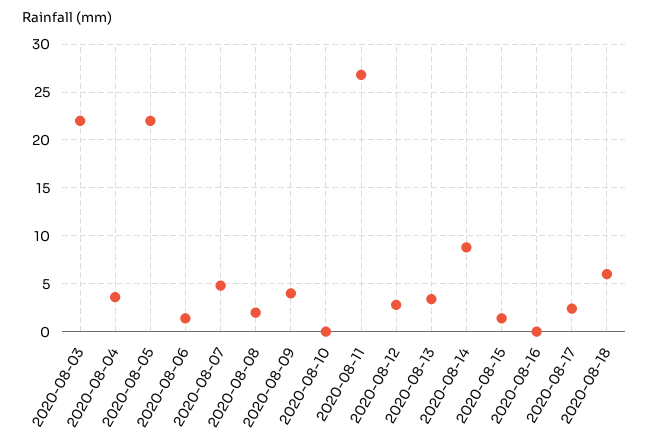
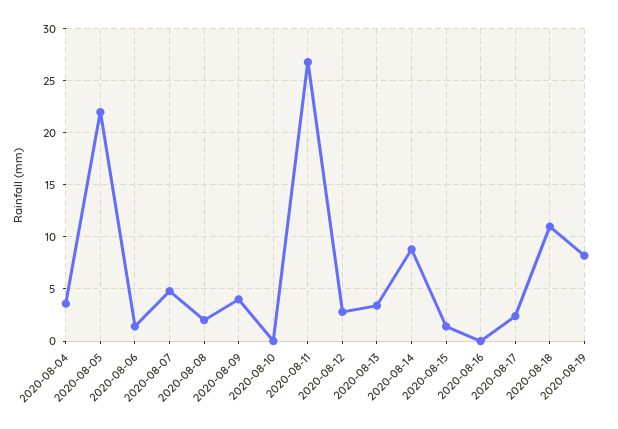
2020-08-03: 22 -> none
2020-08-18: 6 -> 11
2020-08-19: none -> 8

